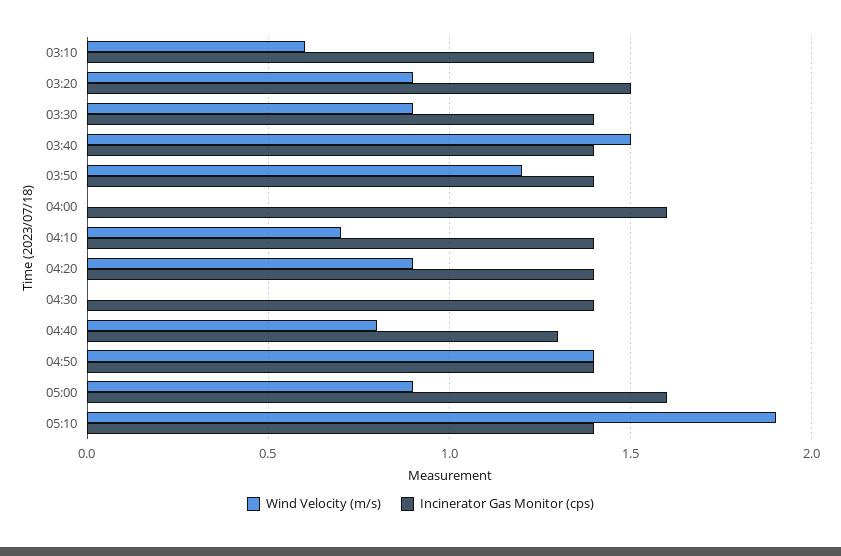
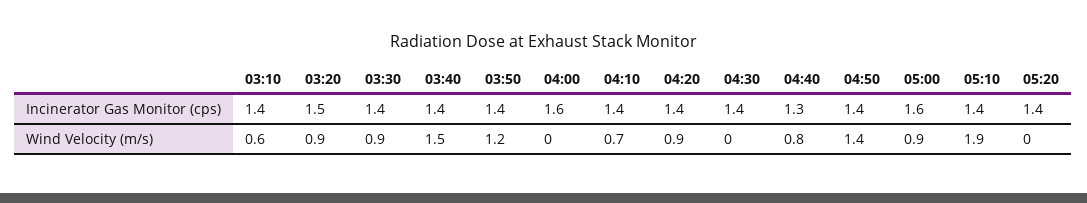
Incinerator Gas Monitor (cps), 05:20: none -> 1.4
Wind Velocity (m/s), 05:20: none -> 0

